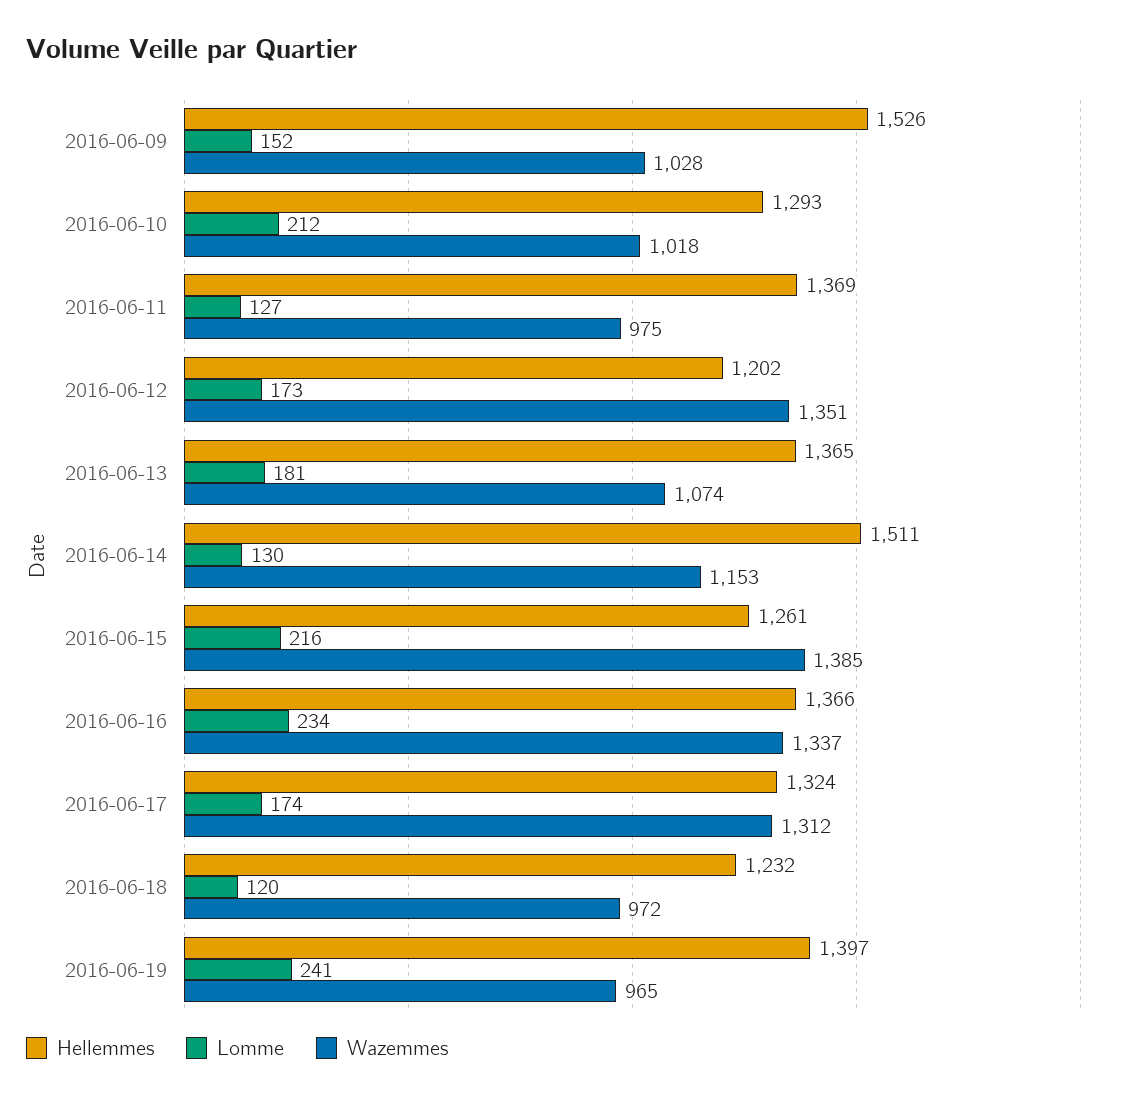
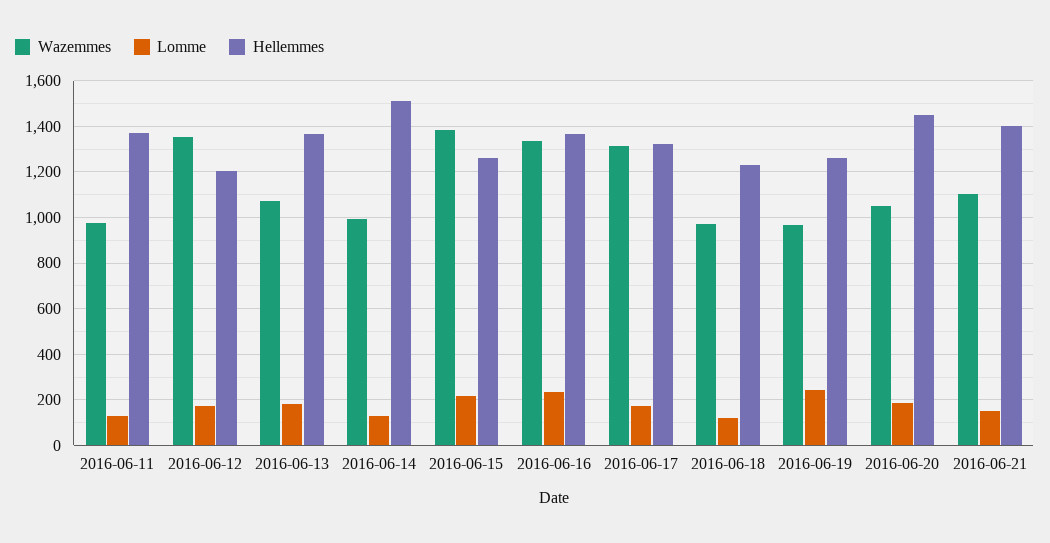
Hellemmes, 2016-06-09: 1526 -> none
Lomme, 2016-06-09: 152 -> none
Wazemmes, 2016-06-09: 1028 -> none
Hellemmes, 2016-06-10: 1293 -> none
Lomme, 2016-06-10: 212 -> none
Wazemmes, 2016-06-10: 1018 -> none
Wazemmes, 2016-06-14: 1153 -> 1000
Hellemmes, 2016-06-19: 1397 -> 1250
Wazemmes, 2016-06-20: none -> 1050
Lomme, 2016-06-20: none -> 200
Hellemmes, 2016-06-20: none -> 1450
Wazemmes, 2016-06-21: none -> 1100
Lomme, 2016-06-21: none -> 150
Hellemmes, 2016-06-21: none -> 1400

